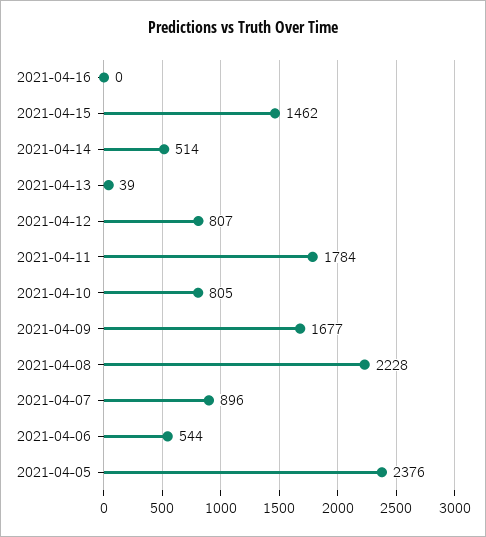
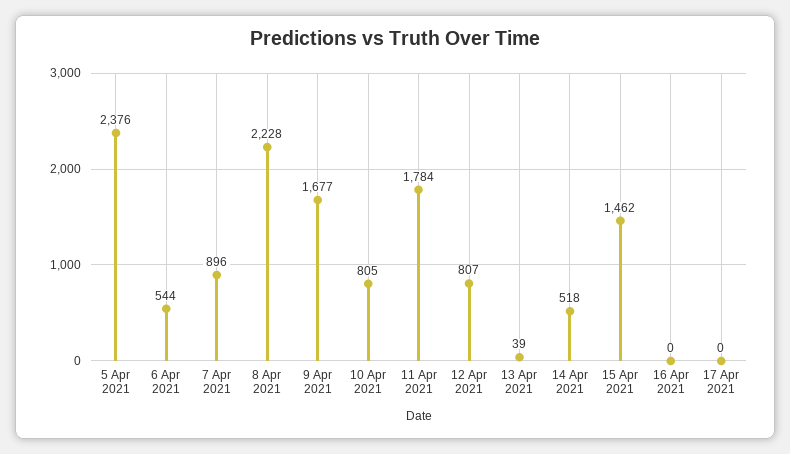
2021-04-14: 514 -> 518
17 Apr 2021: none -> 0

